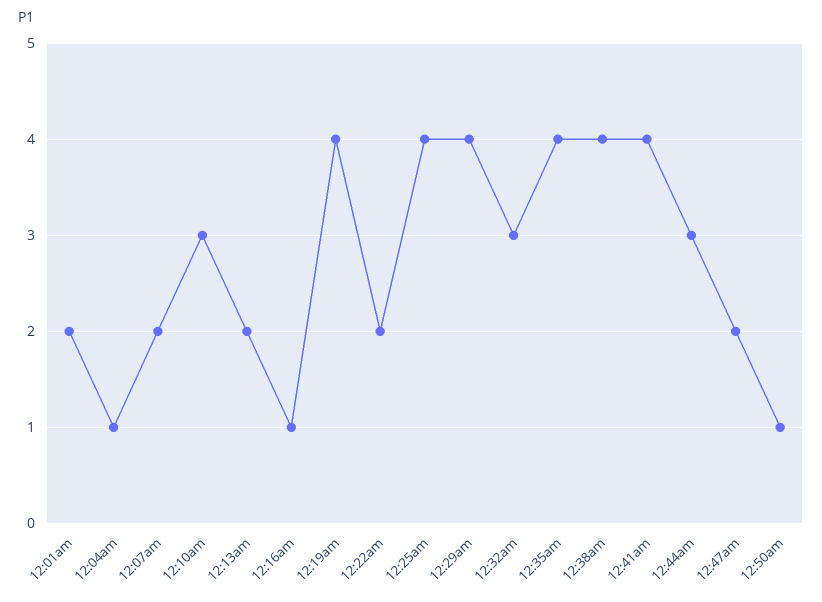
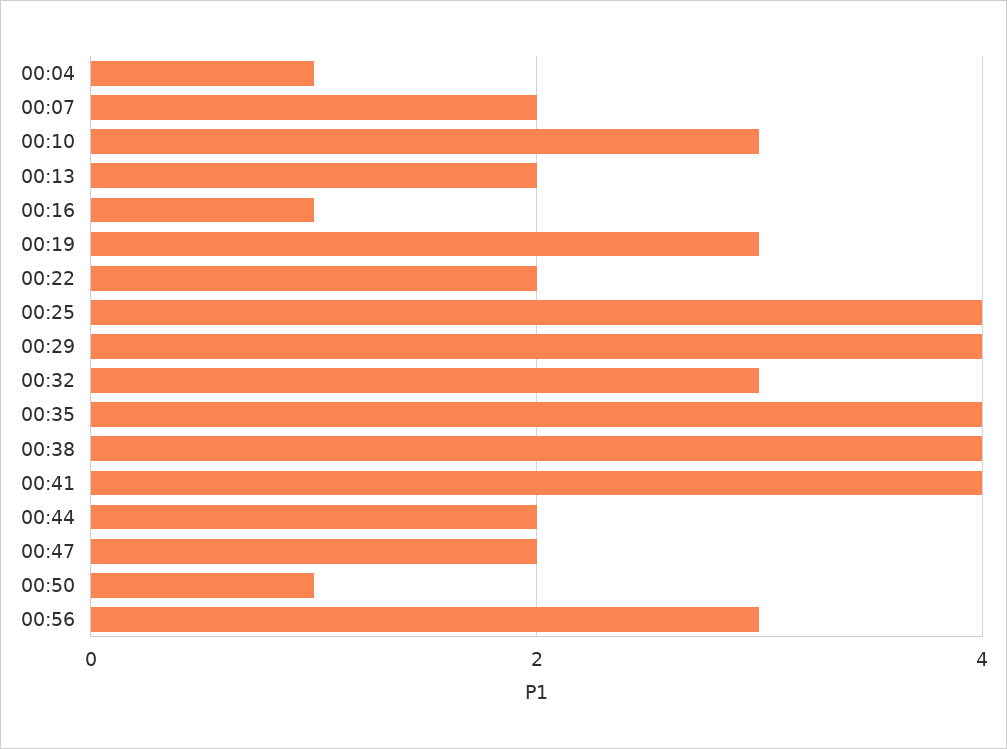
12:01am: 2 -> none
12:19am: 4 -> 3
12:44am: 3 -> 2
00:56: none -> 3

